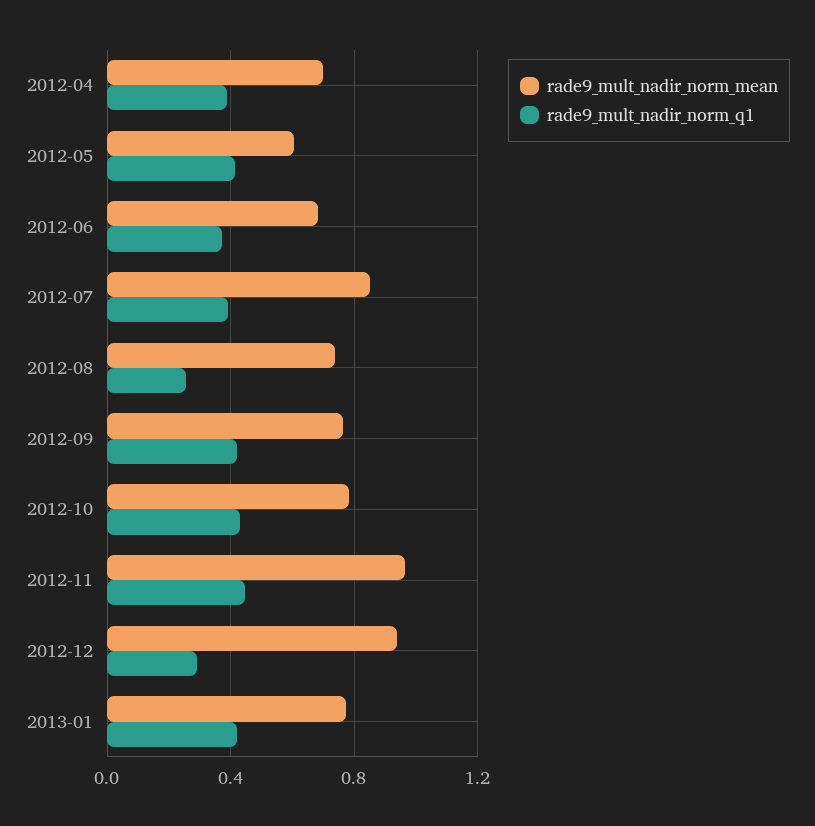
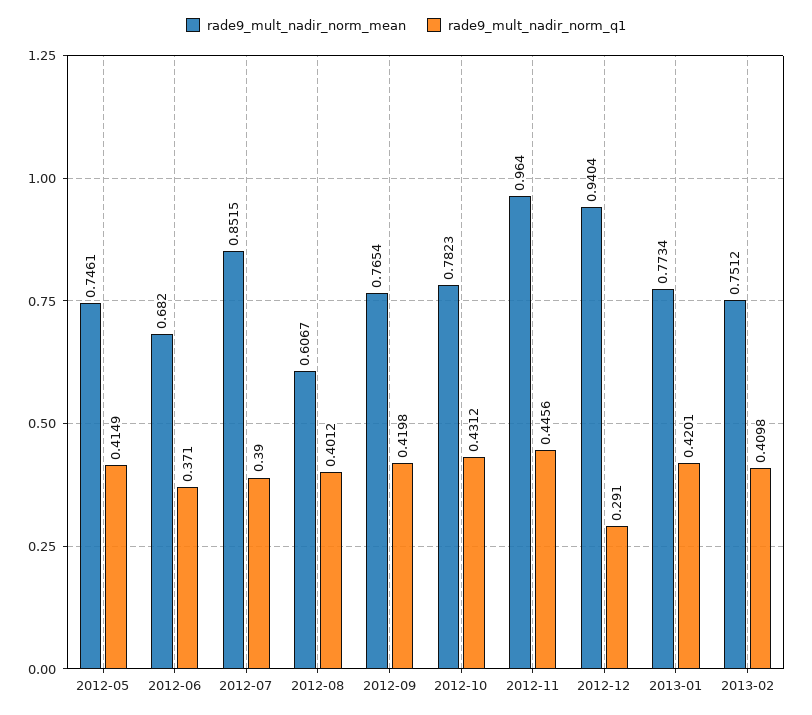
rade9_mult_nadir_norm_mean, 2012-04: 0.7 -> none
rade9_mult_nadir_norm_q1, 2012-04: 0.4 -> none
rade9_mult_nadir_norm_mean, 2012-05: 0.6 -> 0.7461
rade9_mult_nadir_norm_mean, 2012-08: 0.75 -> 0.6067
rade9_mult_nadir_norm_q1, 2012-08: 0.25 -> 0.4012
rade9_mult_nadir_norm_mean, 2013-02: none -> 0.7512
rade9_mult_nadir_norm_q1, 2013-02: none -> 0.4098

